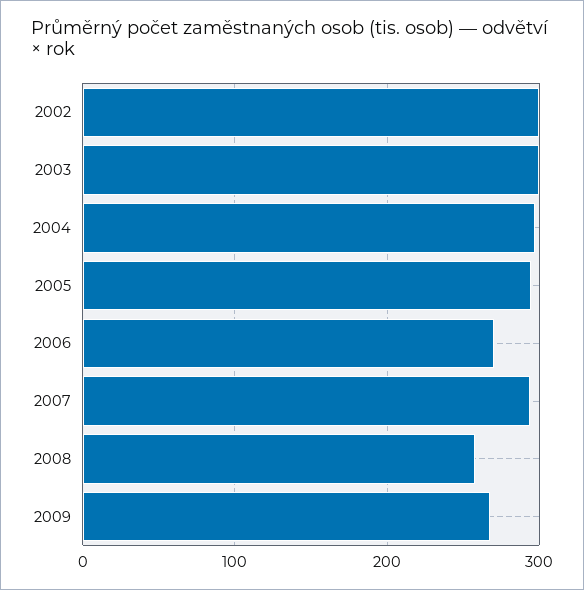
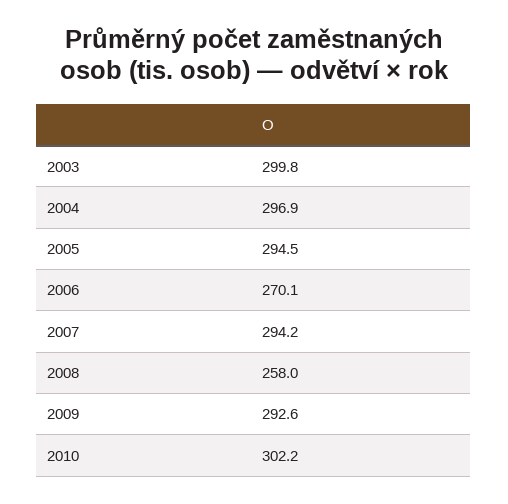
2002: 300 -> none
2009: 270 -> 292.6
2010: none -> 302.2

